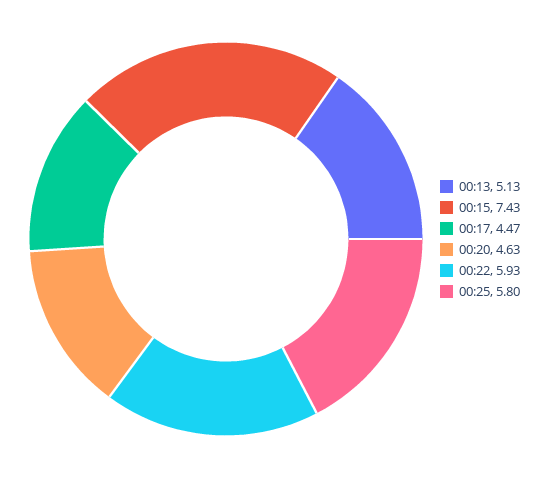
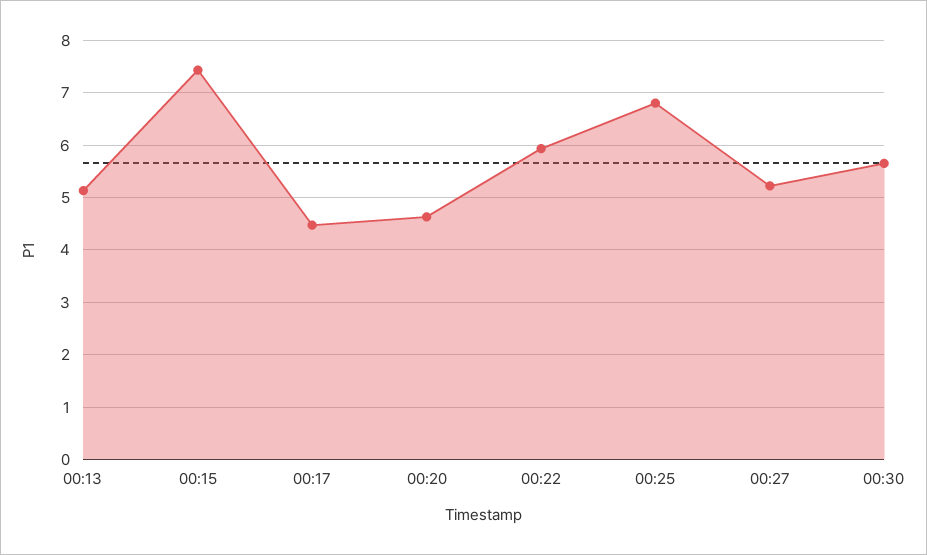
00:25: 5.8 -> 6.8
00:27: none -> 5.2
00:30: none -> 5.6

